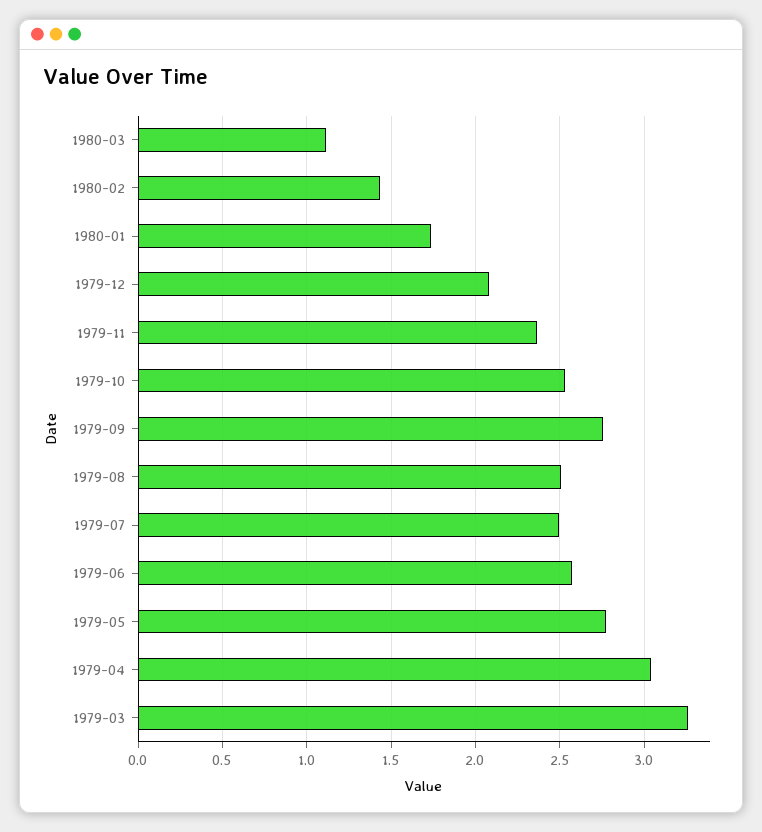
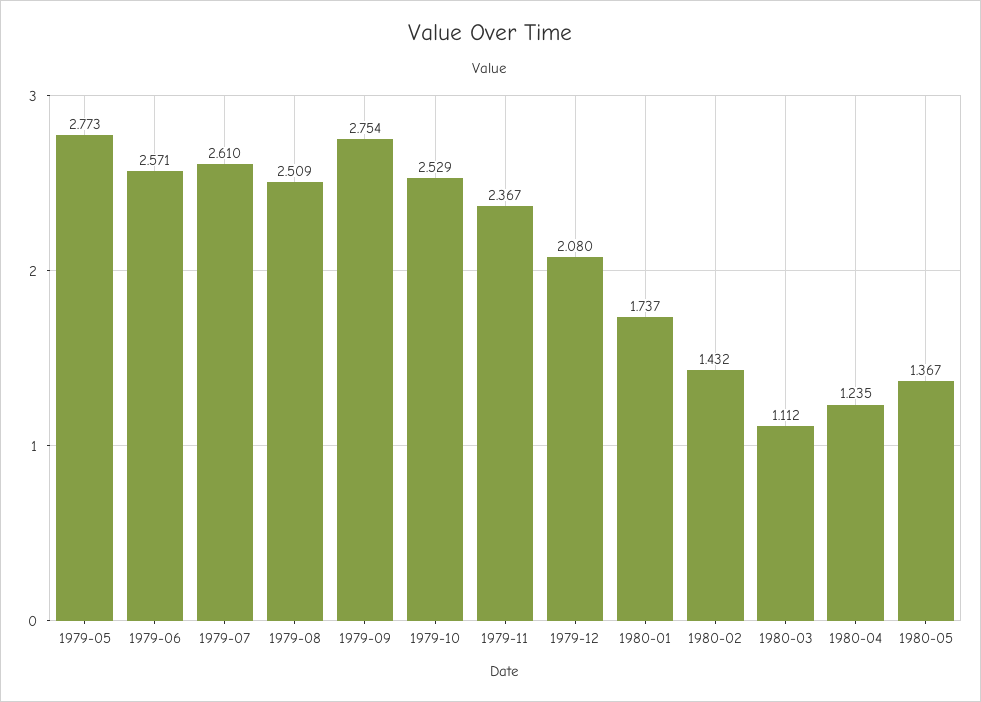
1979-07: 2.5 -> 2.61
1979-04: 3.05 -> none
1979-03: 3.25 -> none
1980-04: none -> 1.235
1980-05: none -> 1.367

